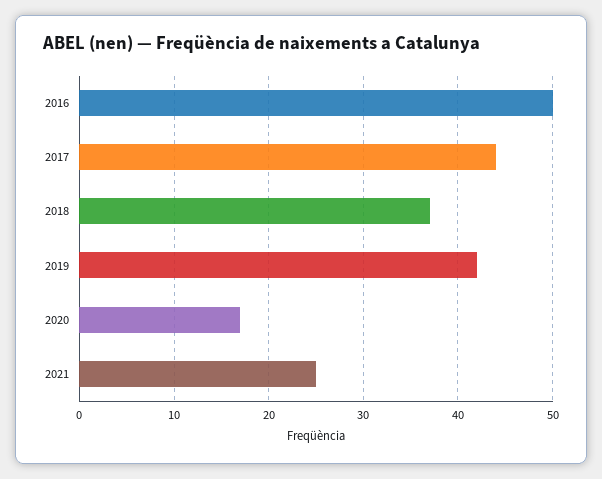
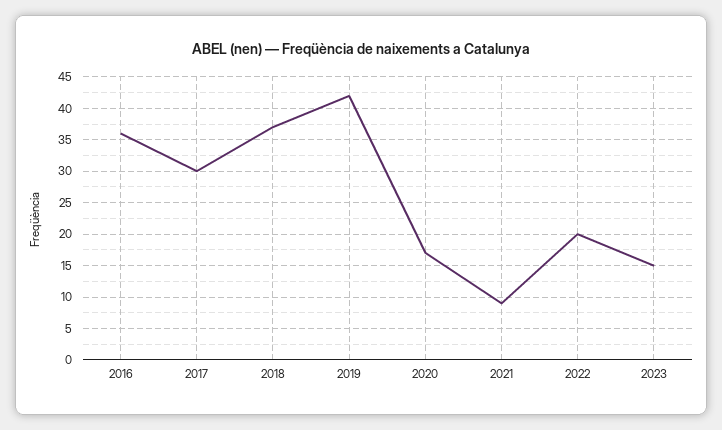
2016: 50 -> 36
2017: 44 -> 30
2021: 25 -> 9
2022: none -> 20
2023: none -> 15

